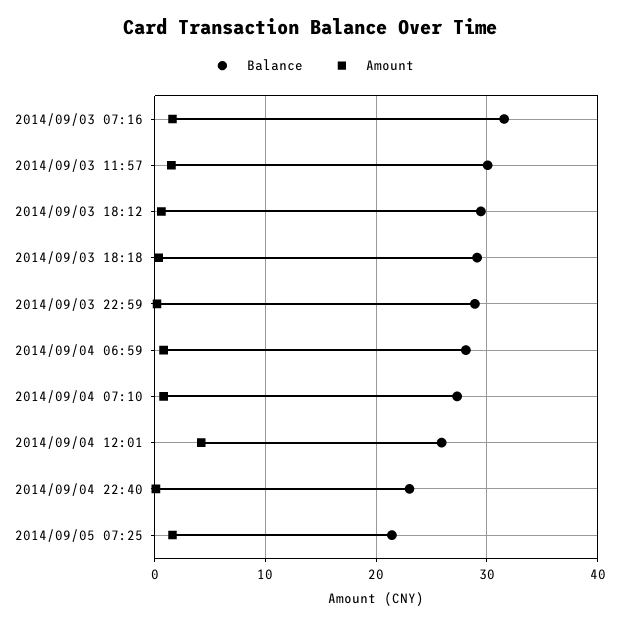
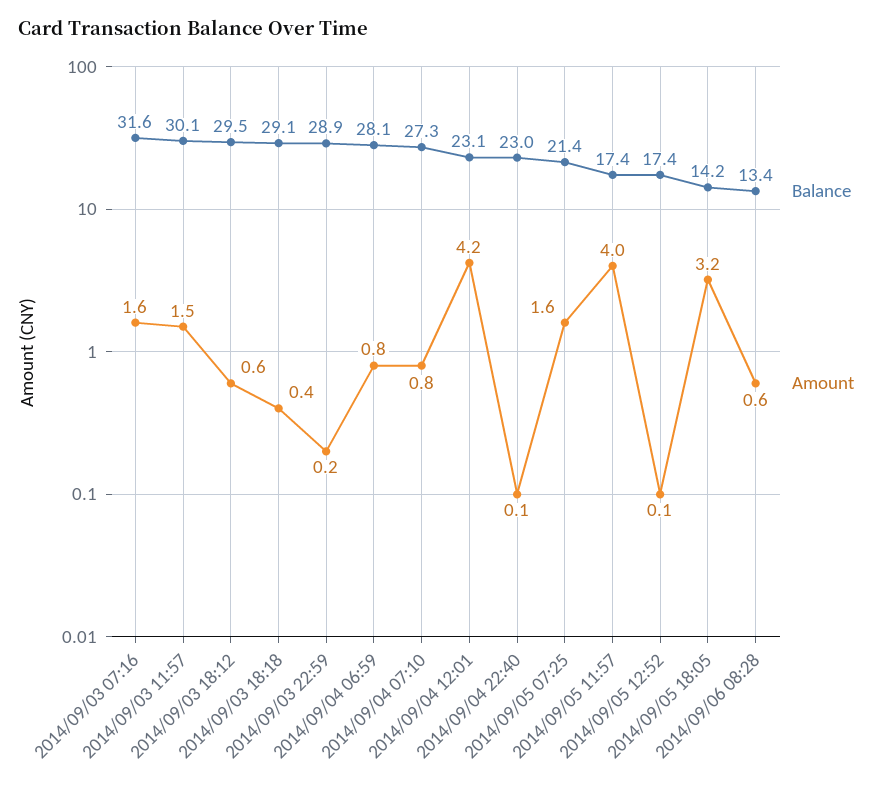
Balance, 2014/09/04 12:01: 26 -> 23.1
Balance, 2014/09/05 11:57: none -> 17.4
Amount, 2014/09/05 11:57: none -> 4
Balance, 2014/09/05 12:52: none -> 17.4
Amount, 2014/09/05 12:52: none -> 0.1
Balance, 2014/09/05 18:05: none -> 14.2
Amount, 2014/09/05 18:05: none -> 3.2
Balance, 2014/09/06 08:28: none -> 13.4
Amount, 2014/09/06 08:28: none -> 0.6

